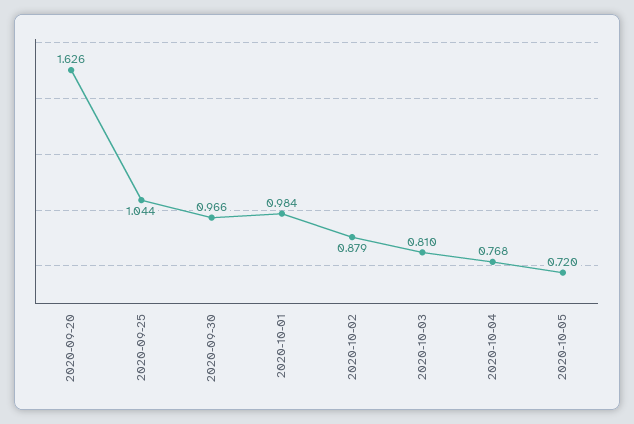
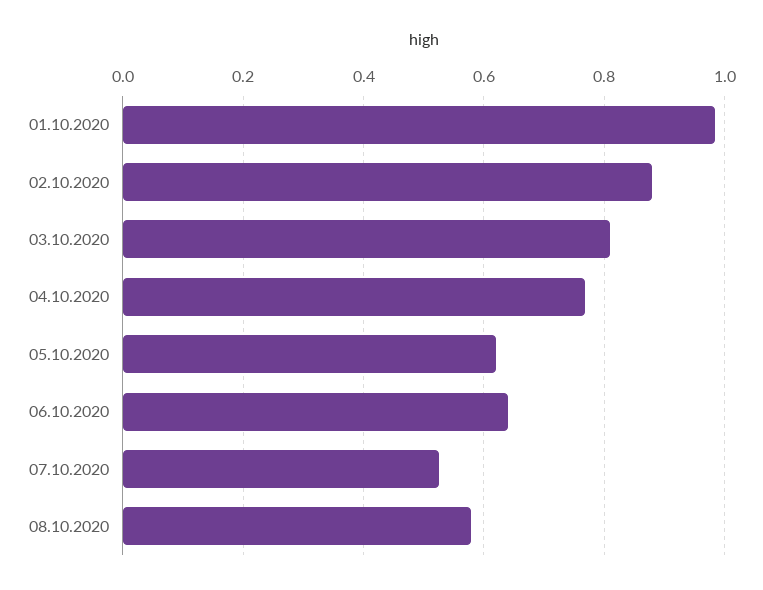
2020-09-20: 1.626 -> none
2020-09-25: 1.044 -> none
2020-09-30: 0.966 -> none
2020-10-05: 0.72 -> 0.62
06.10.2020: none -> 0.64
07.10.2020: none -> 0.52
08.10.2020: none -> 0.58

